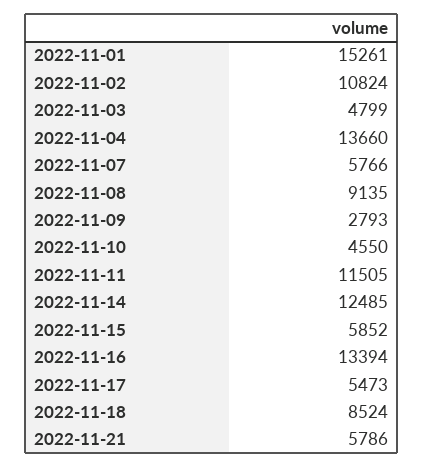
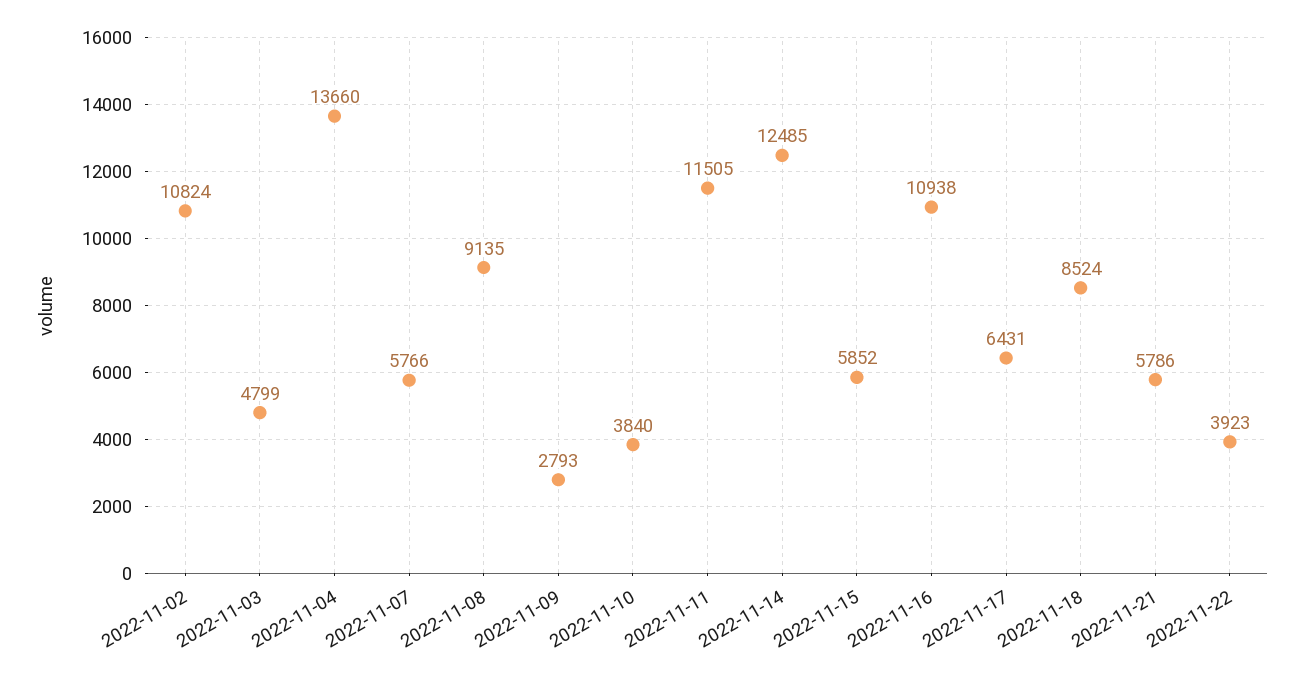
2022-11-01: 15261 -> none
2022-11-10: 4550 -> 3840
2022-11-16: 13394 -> 10938
2022-11-17: 5473 -> 6431
2022-11-22: none -> 3923

